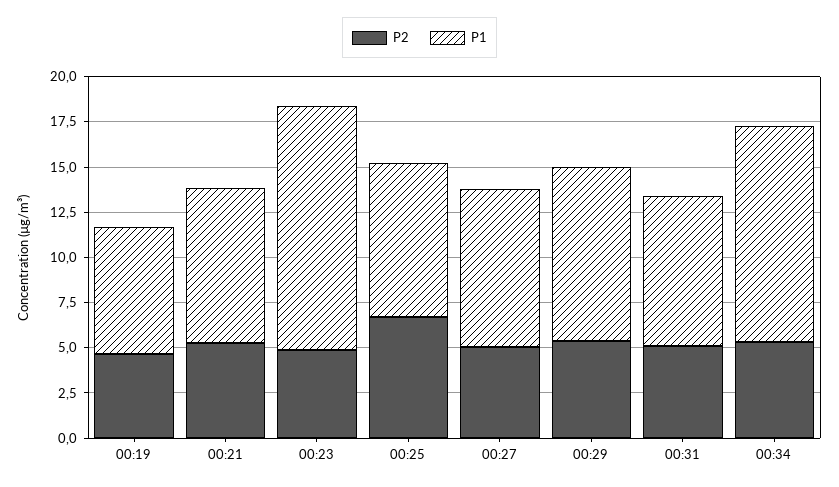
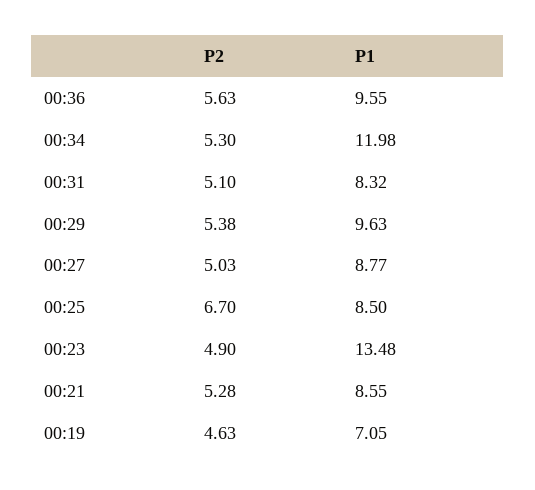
P2, 00:36: none -> 5.63
P1, 00:36: none -> 9.55

